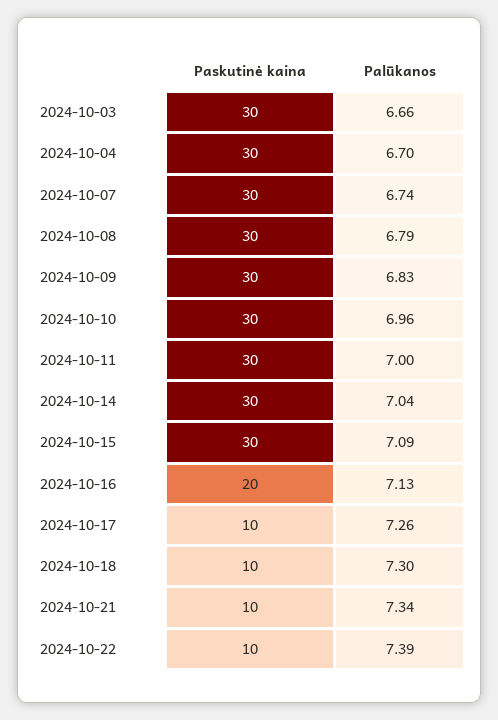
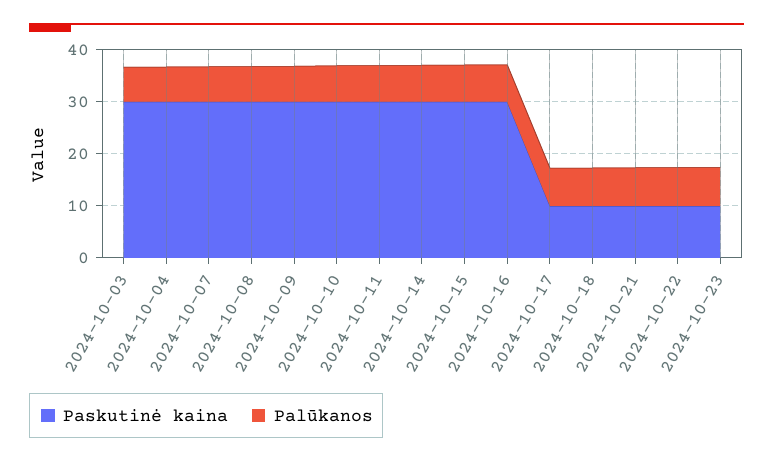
Paskutinė kaina, 2024-10-16: 20 -> 30
Paskutinė kaina, 2024-10-23: none -> 10
Palūkanos, 2024-10-23: none -> 8

